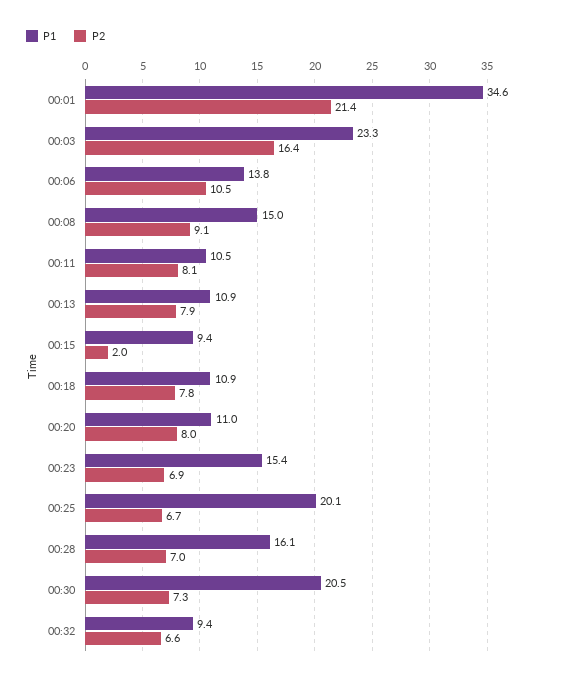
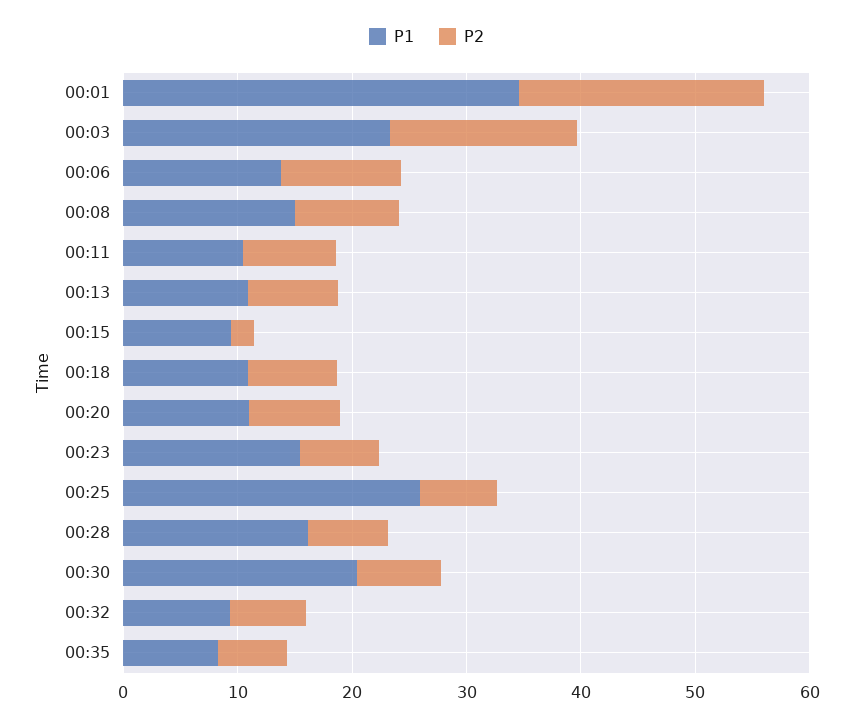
P1, 00:25: 20.1 -> 26
P1, 00:35: none -> 8
P2, 00:35: none -> 6

